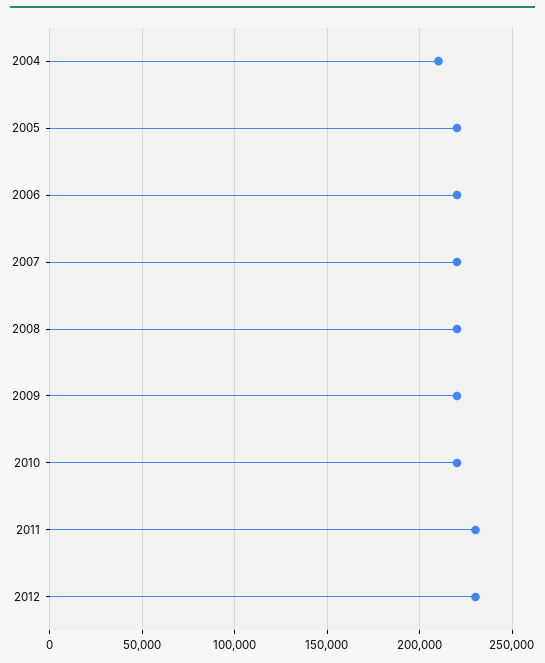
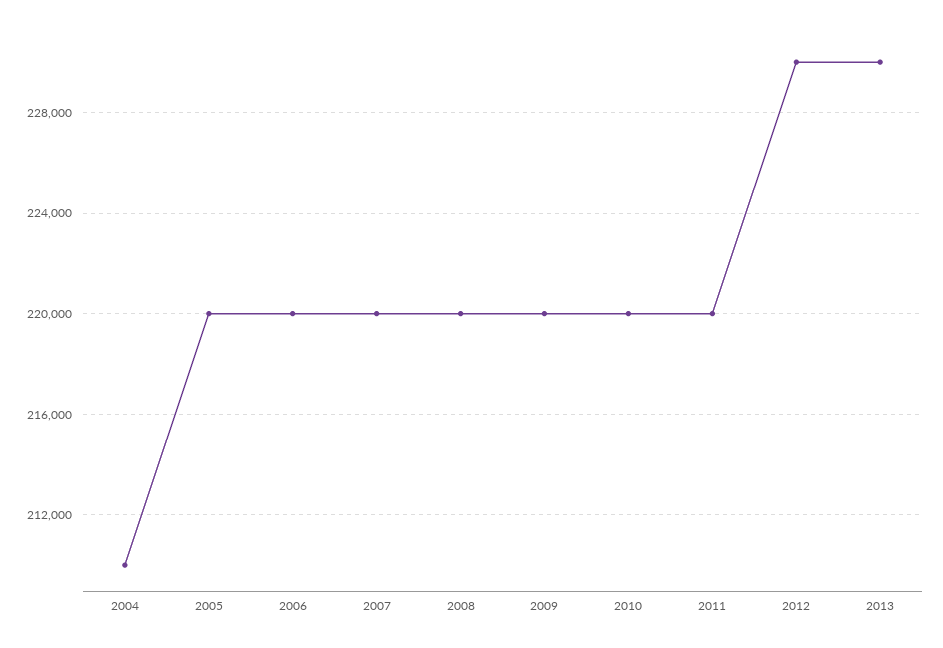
2011: 230000 -> 220000
2013: none -> 230000

